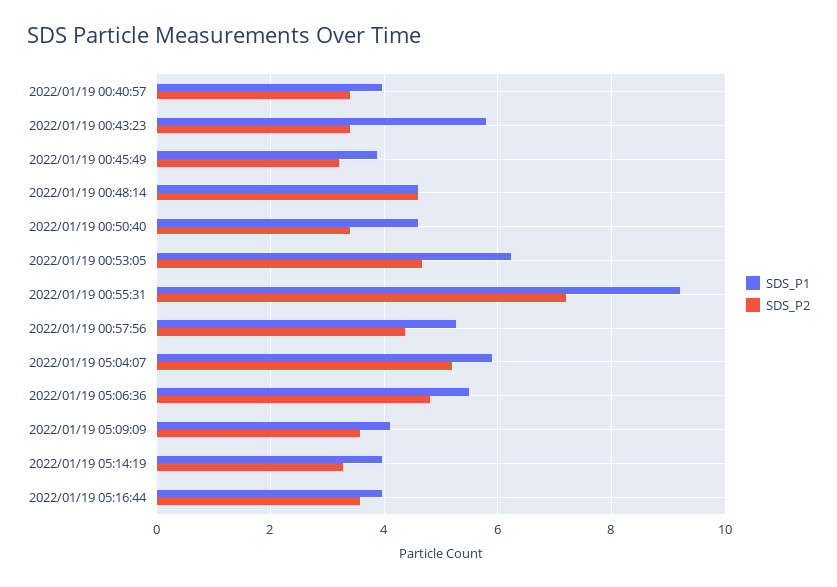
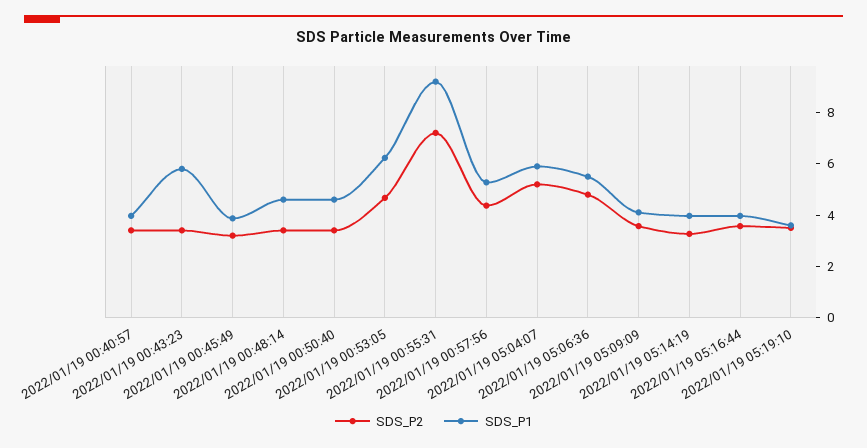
SDS_P2, 2022/01/19 00:48:14: 4.6 -> 3.5
SDS_P2, 2022/01/19 05:19:10: none -> 3.5
SDS_P1, 2022/01/19 05:19:10: none -> 3.5

